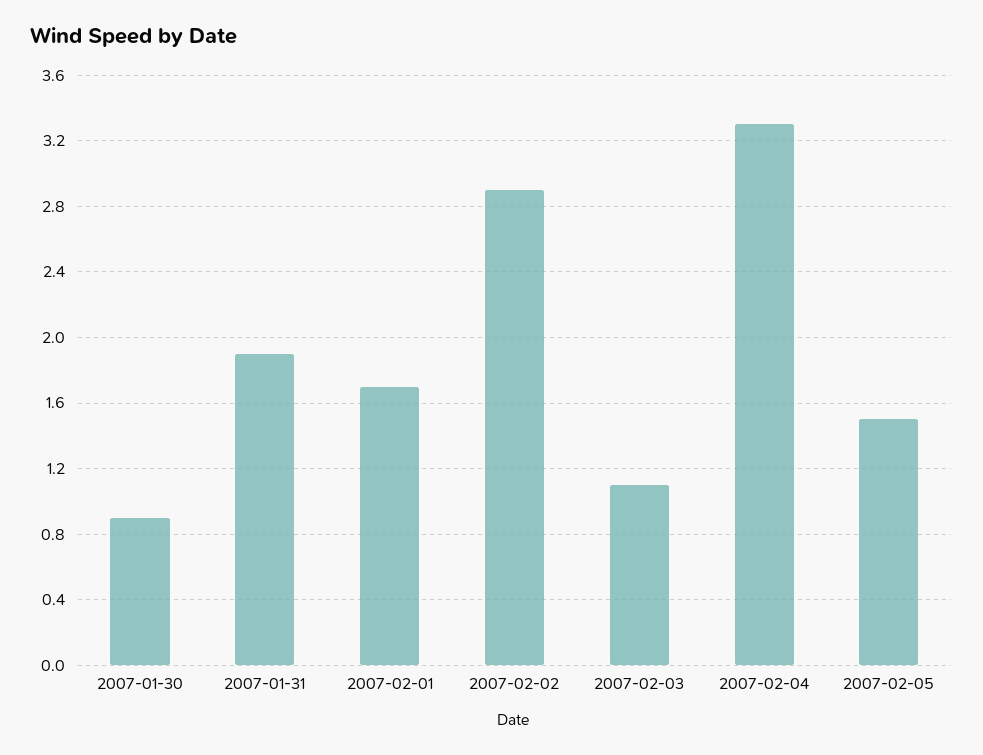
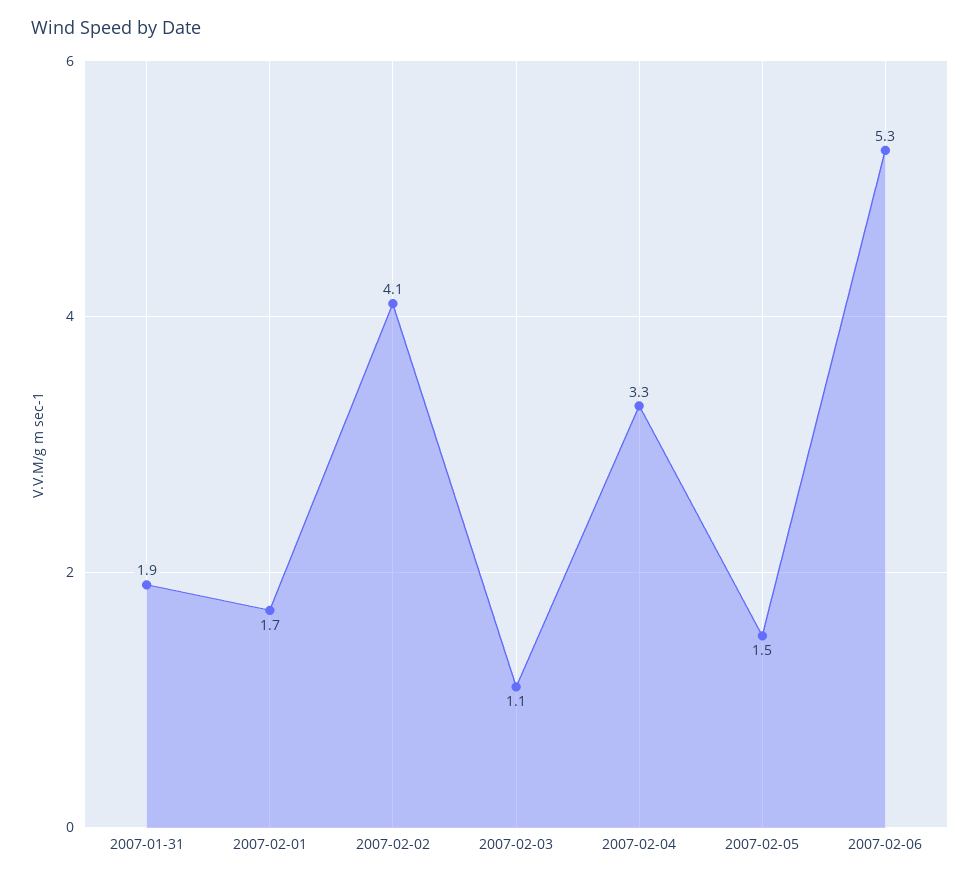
2007-01-30: 0.9 -> none
2007-02-02: 2.9 -> 4.1
2007-02-06: none -> 5.3

